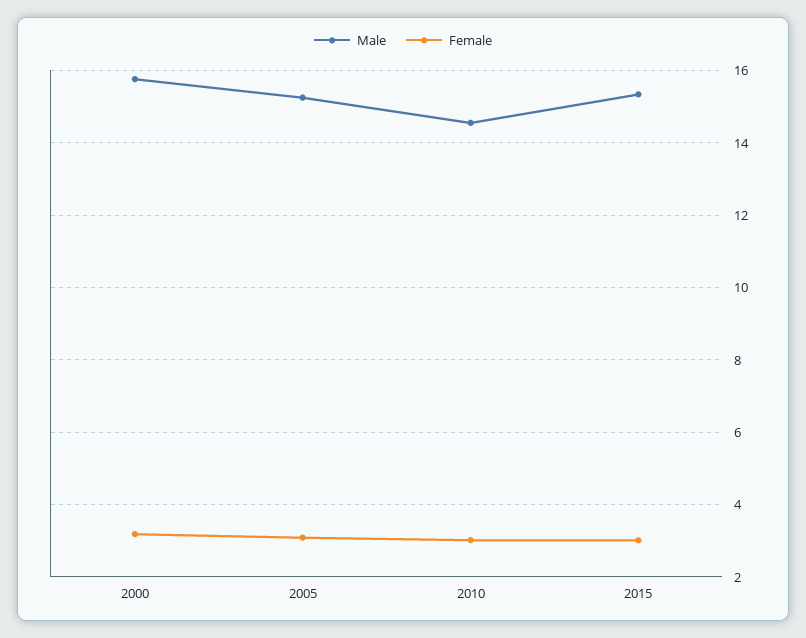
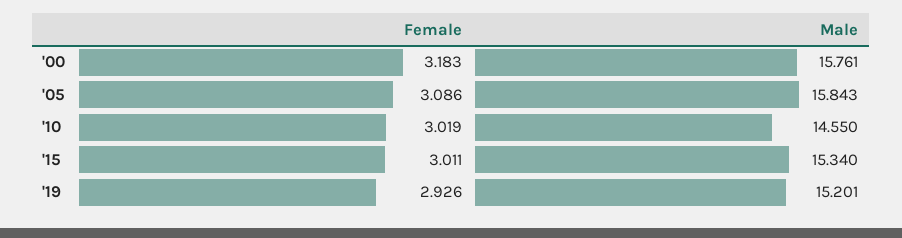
Male, 2005: 15.2 -> 15.843
Female, '19: none -> 2.926
Male, '19: none -> 15.201

